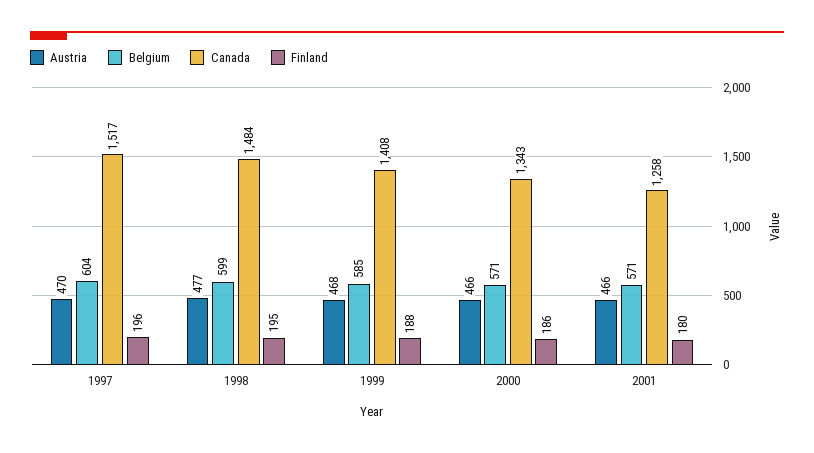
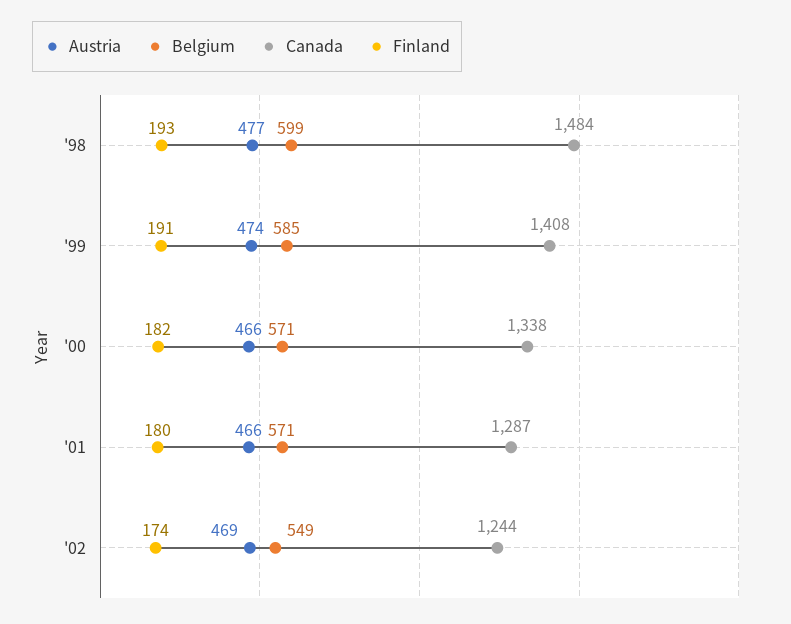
Austria, 1997: 470 -> none
Belgium, 1997: 604 -> none
Canada, 1997: 1517 -> none
Finland, 1997: 196 -> none
Finland, 1998: 195 -> 193
Austria, 1999: 468 -> 474
Finland, 1999: 188 -> 191
Canada, 2000: 1343 -> 1338
Finland, 2000: 186 -> 182
Canada, 2001: 1258 -> 1287
Austria, '02: none -> 469
Belgium, '02: none -> 549
Canada, '02: none -> 1244
Finland, '02: none -> 174

